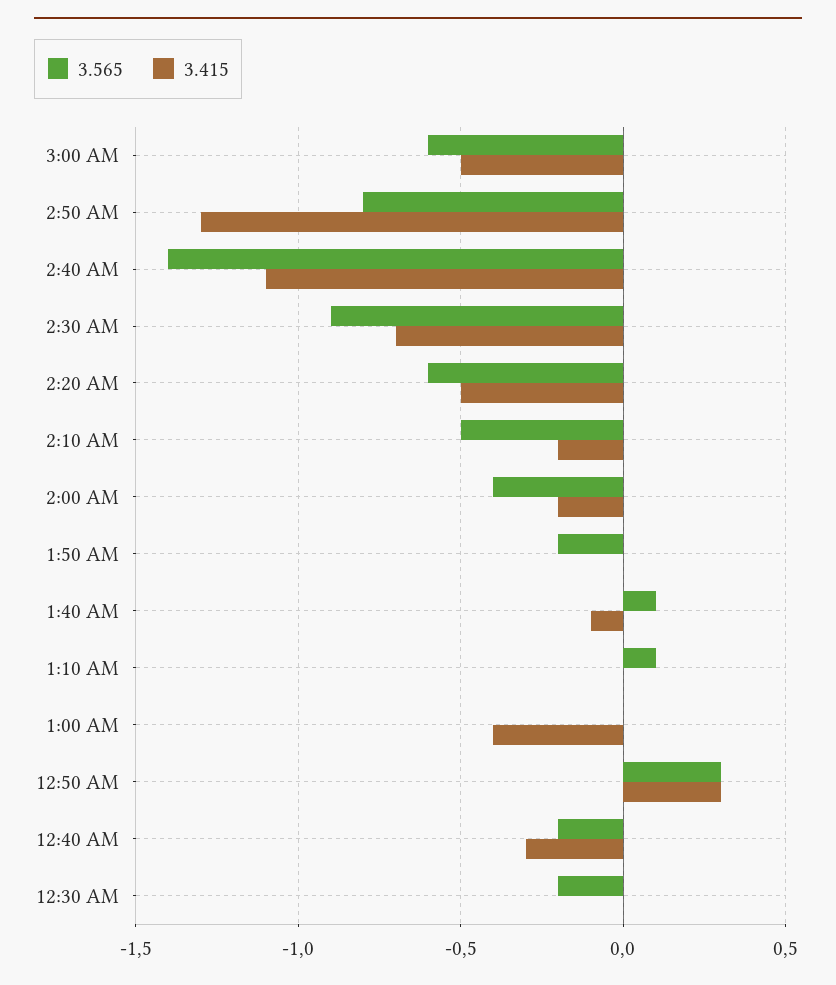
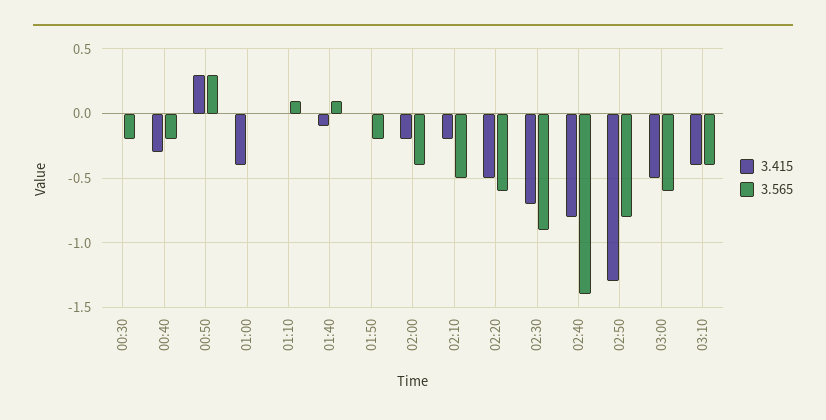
3.415, 2:40 AM: -1.1 -> -0.8
3.415, 03:10: none -> -0.4
3.565, 03:10: none -> -0.4

